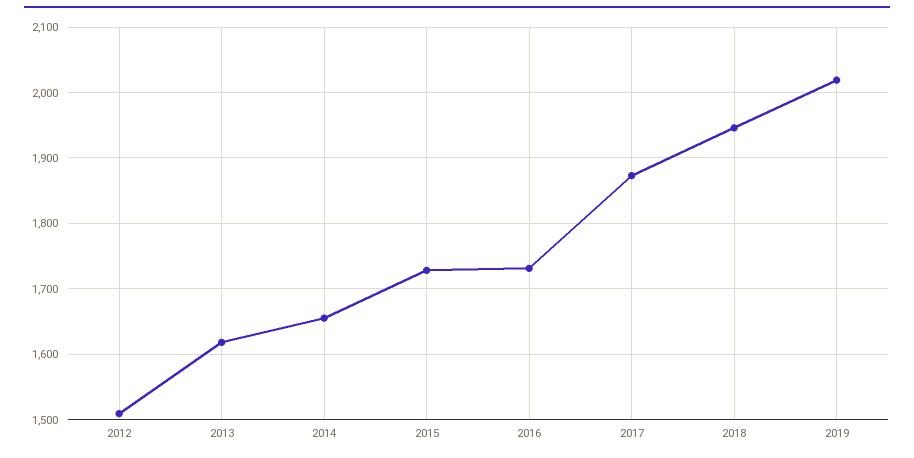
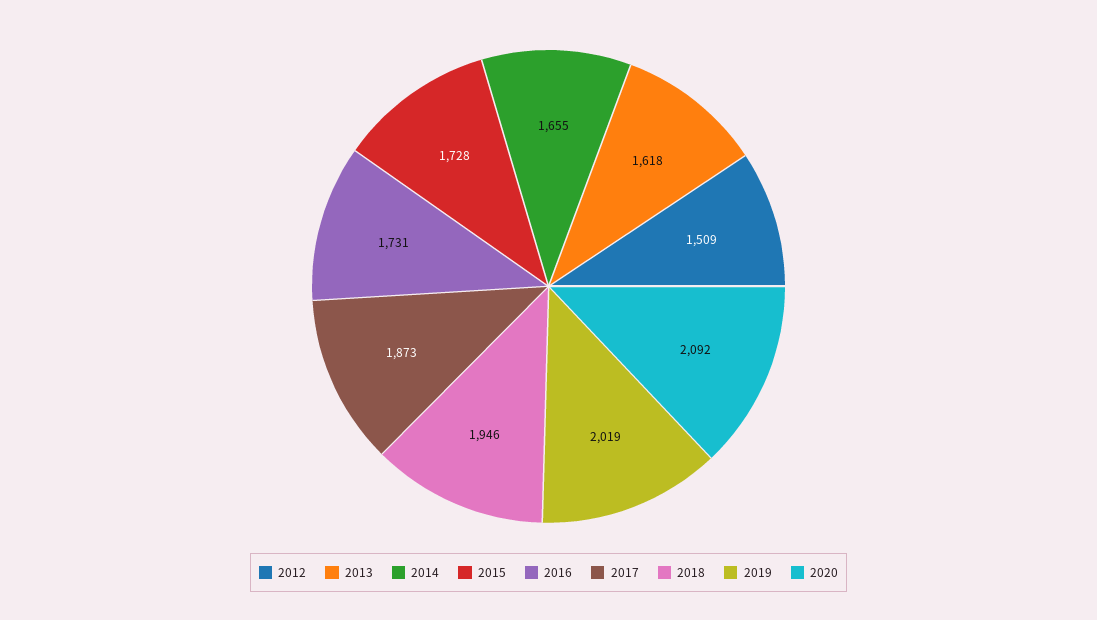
2020: none -> 2092

